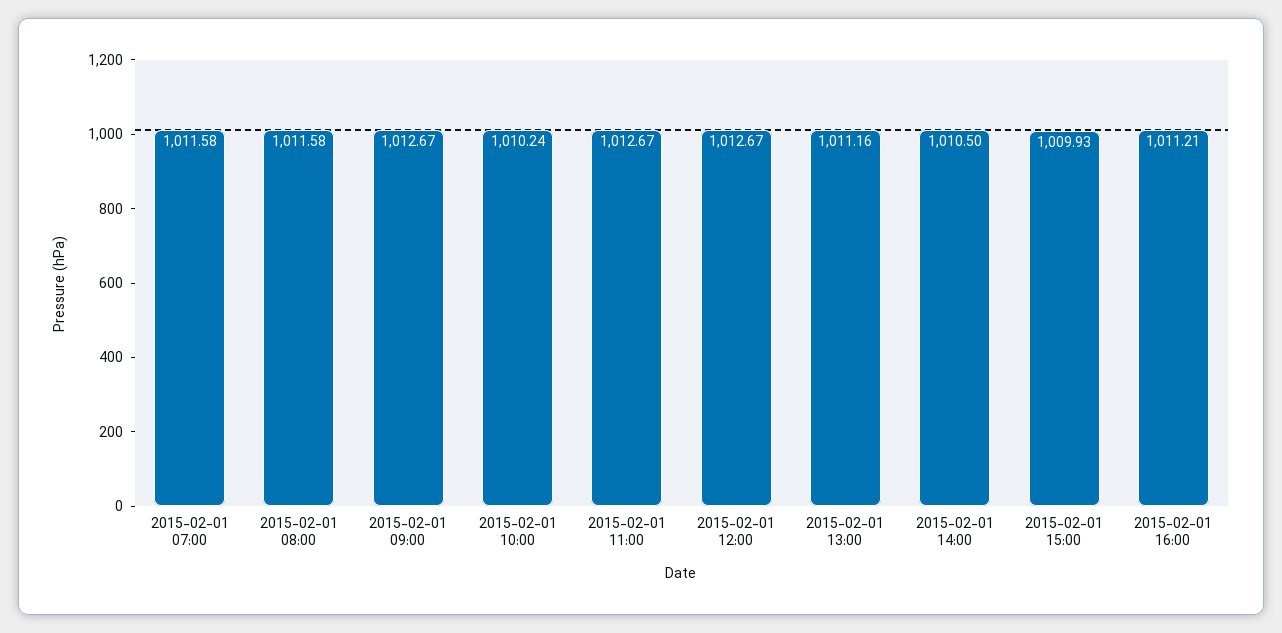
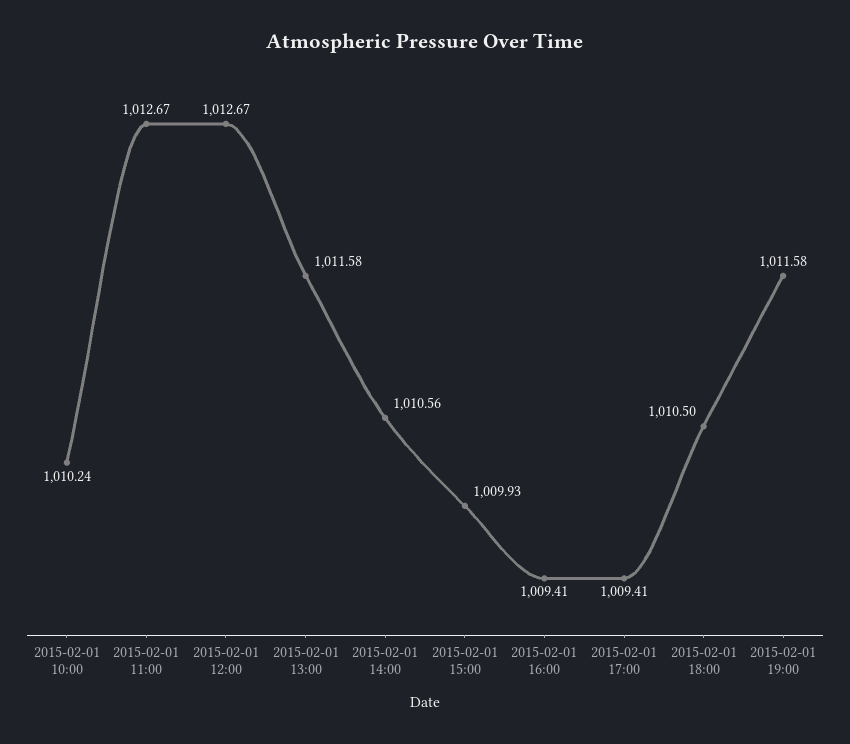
2015-02-01 07:00: 1011.58 -> none
2015-02-01 08:00: 1011.58 -> none
2015-02-01 09:00: 1012.67 -> none
2015-02-01 13:00: 1011.16 -> 1011.58
2015-02-01 14:00: 1010.5 -> 1010.56
2015-02-01 16:00: 1011.21 -> 1009.41
2015-02-01 17:00: none -> 1009.41
2015-02-01 18:00: none -> 1010.5
2015-02-01 19:00: none -> 1011.58

